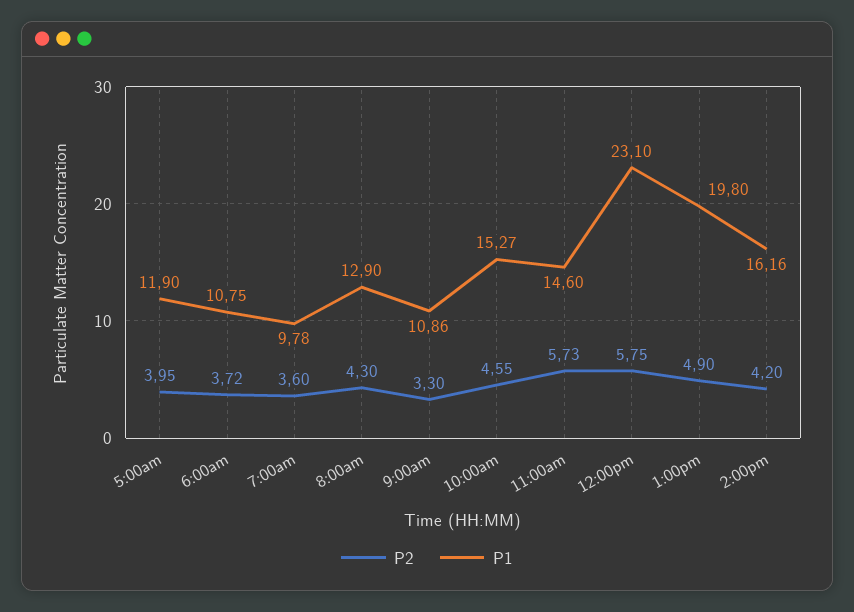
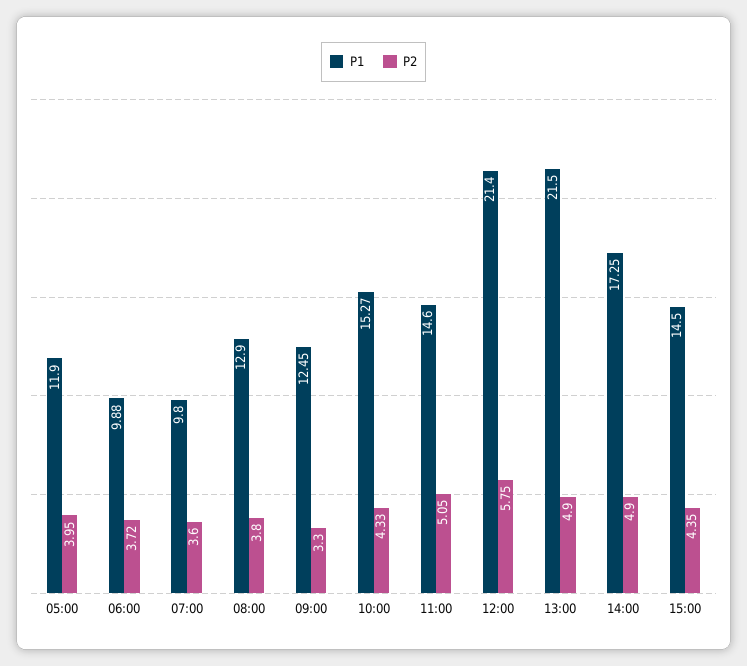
P1, 6:00am: 10.75 -> 9.88
P1, 7:00am: 9.78 -> 9.8
P2, 8:00am: 4.3 -> 3.8
P1, 9:00am: 10.86 -> 12.45
P2, 10:00am: 4.55 -> 4.33
P2, 11:00am: 5.73 -> 5.05
P1, 12:00pm: 23.1 -> 21.4
P1, 1:00pm: 19.8 -> 21.5
P2, 2:00pm: 4.2 -> 4.9
P1, 2:00pm: 16.16 -> 17.25
P1, 15:00: none -> 14.5
P2, 15:00: none -> 4.35

